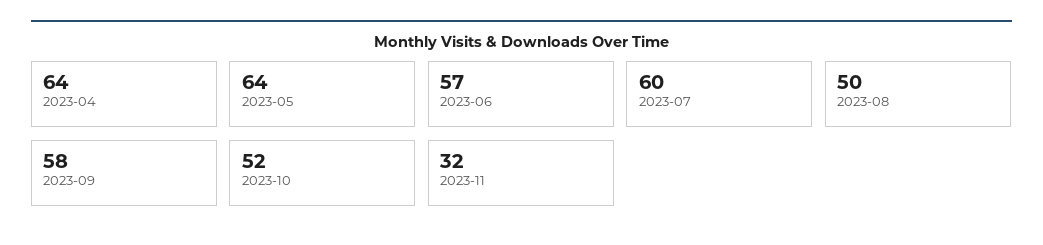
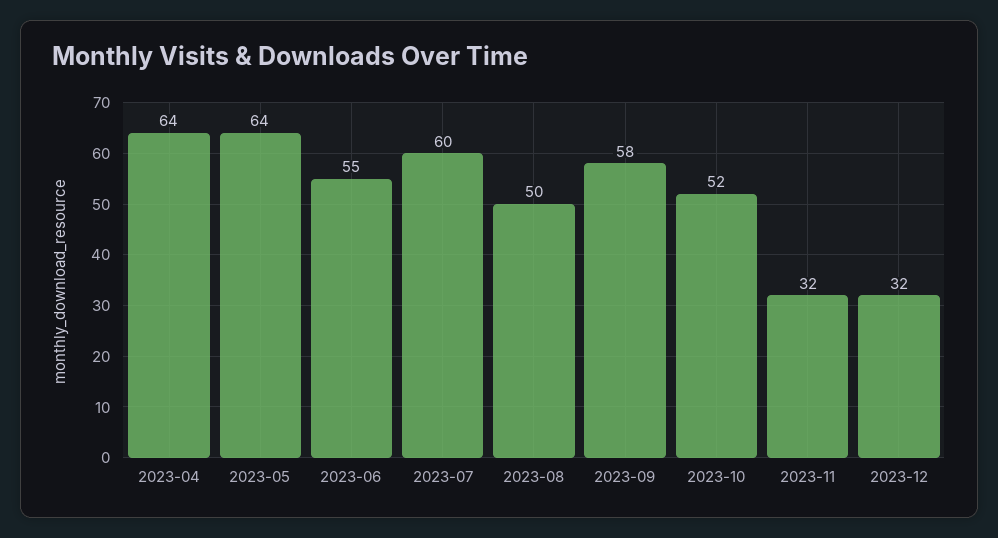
2023-06: 57 -> 55
2023-12: none -> 32

